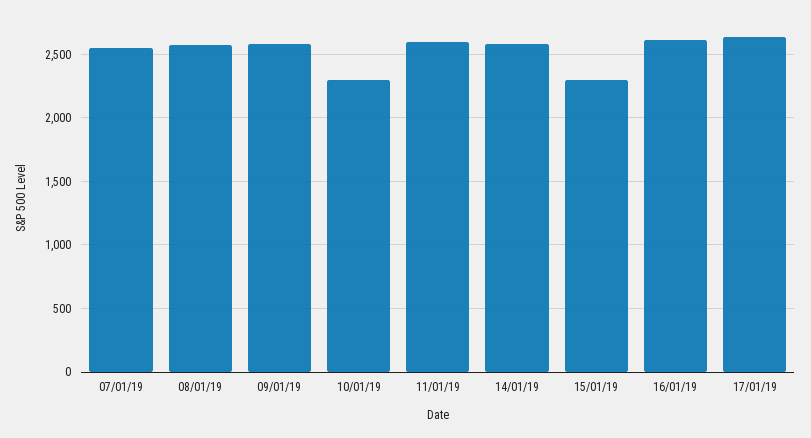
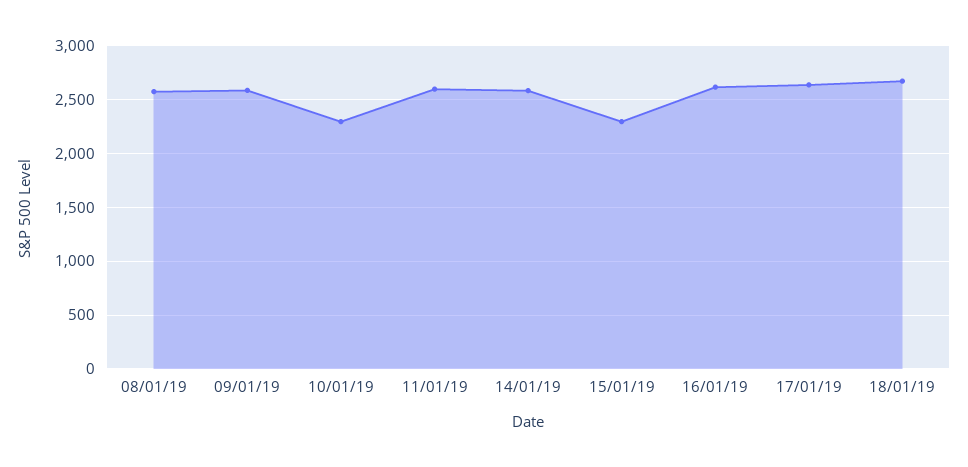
07/01/19: 2550 -> none
18/01/19: none -> 2700

